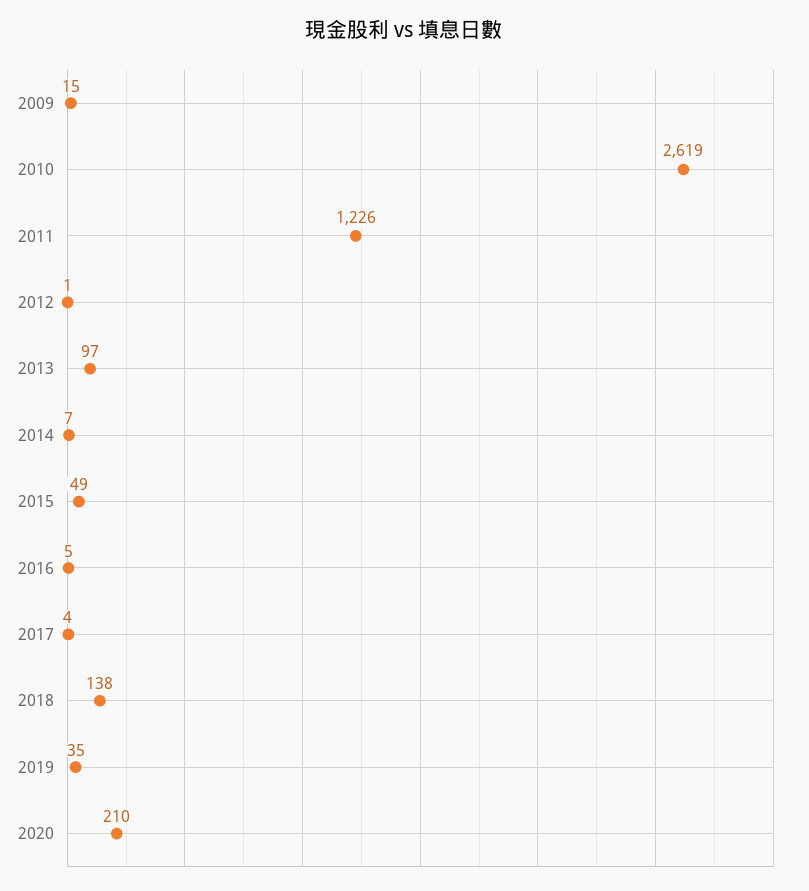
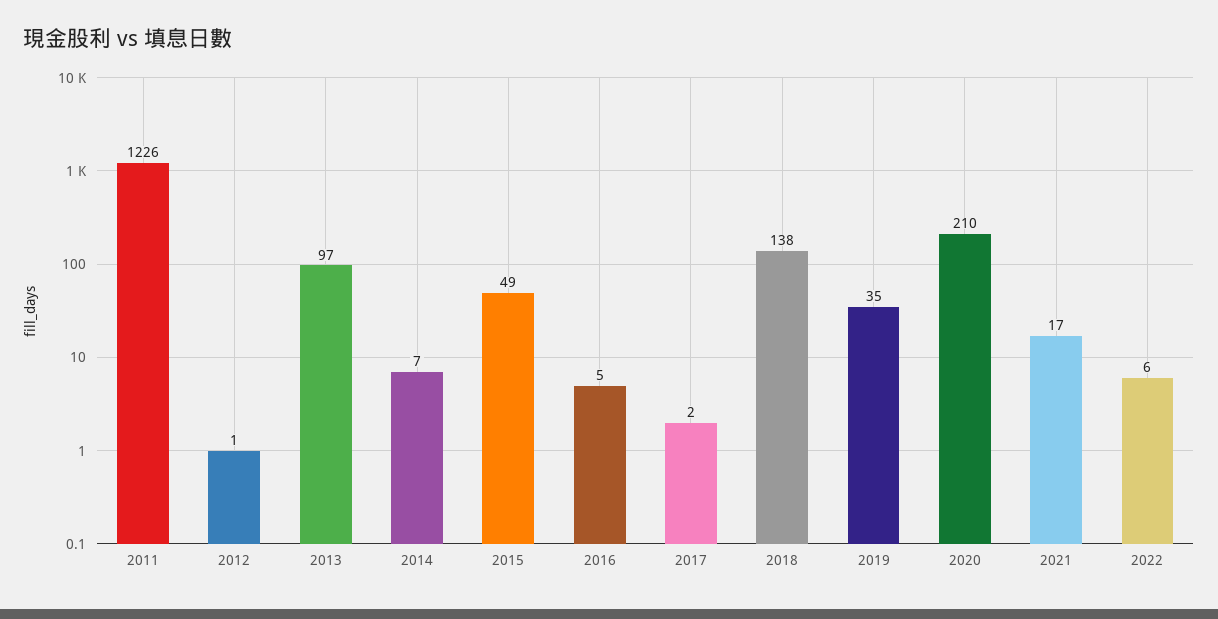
2009: 15 -> none
2010: 2619 -> none
2017: 4 -> 2
2021: none -> 17
2022: none -> 6

